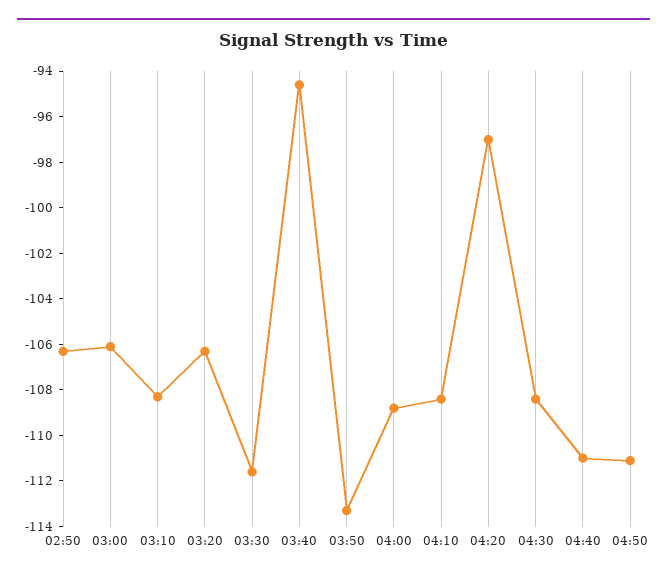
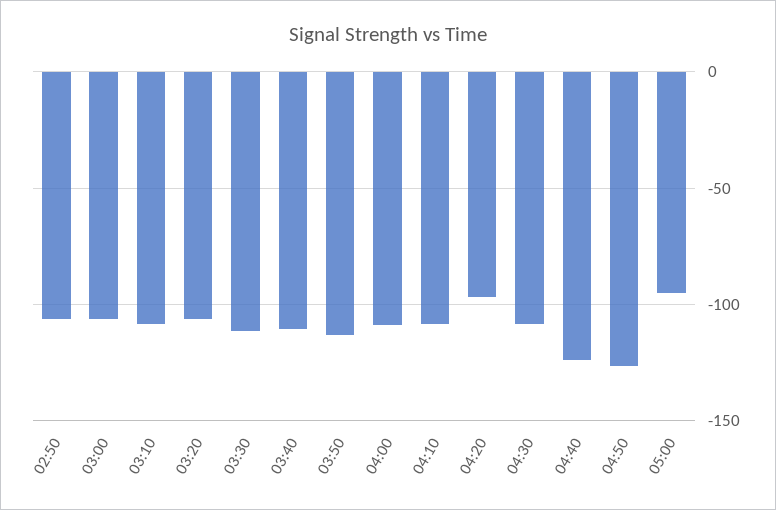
03:40: -94.5 -> -110
04:40: -111 -> -125
04:50: -111 -> -125
05:00: none -> -95

